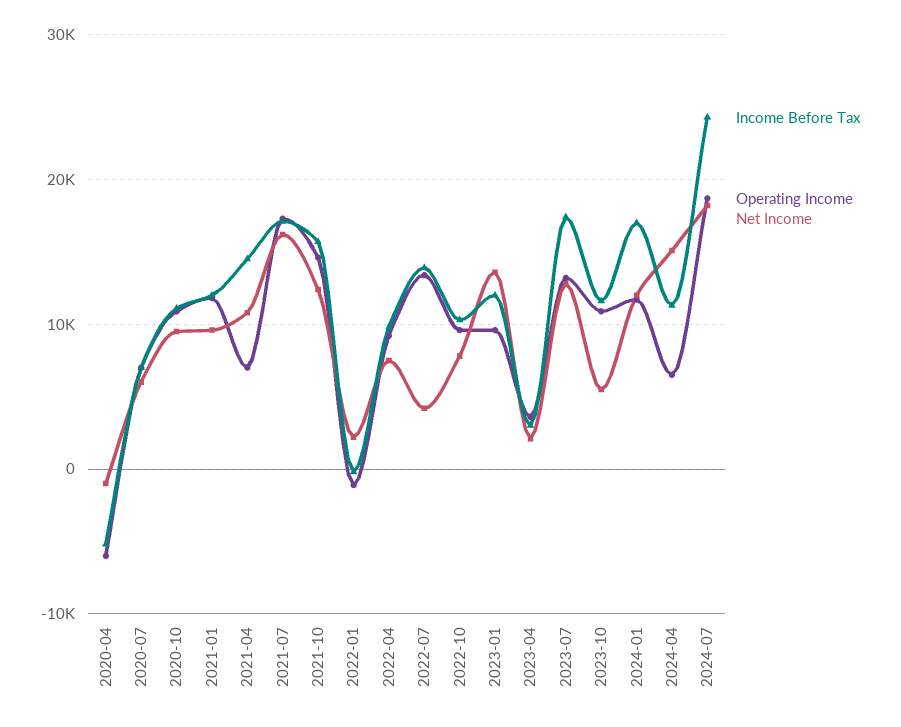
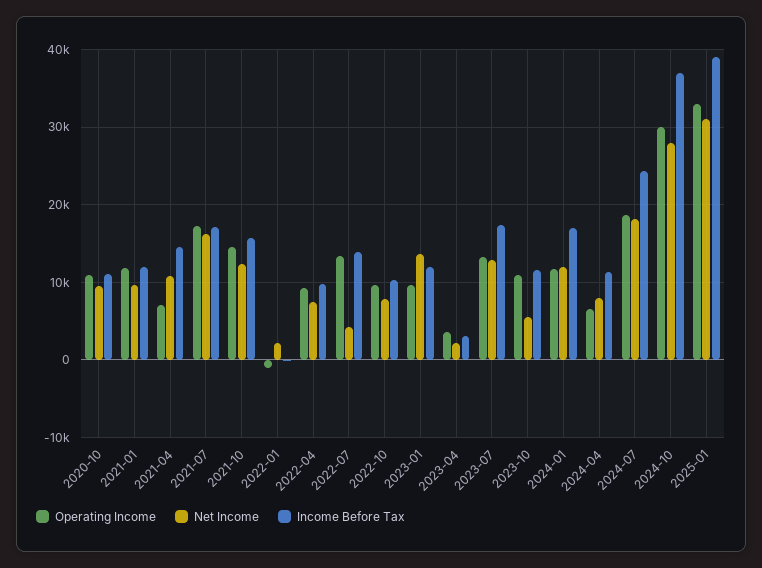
Income Before Tax, 2020-04: -5000 -> none
Operating Income, 2020-04: -6000 -> none
Net Income, 2020-04: -1000 -> none
Income Before Tax, 2020-07: 7000 -> none
Operating Income, 2020-07: 7000 -> none
Net Income, 2020-07: 6000 -> none
Net Income, 2024-04: 15000 -> 8000
Operating Income, 2024-10: none -> 30000
Net Income, 2024-10: none -> 28000
Income Before Tax, 2024-10: none -> 37000
Operating Income, 2025-01: none -> 33000
Net Income, 2025-01: none -> 31000
Income Before Tax, 2025-01: none -> 39000

